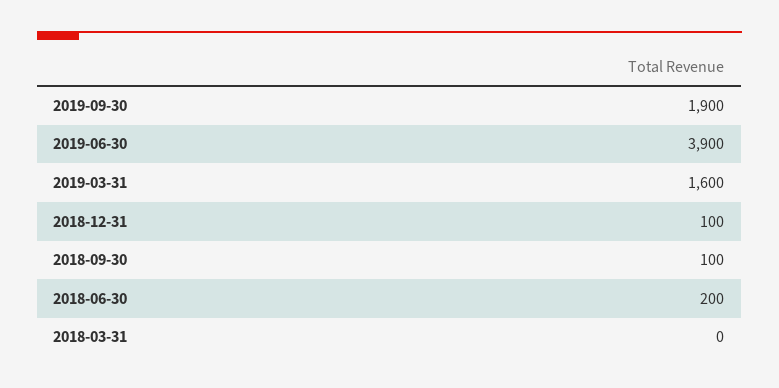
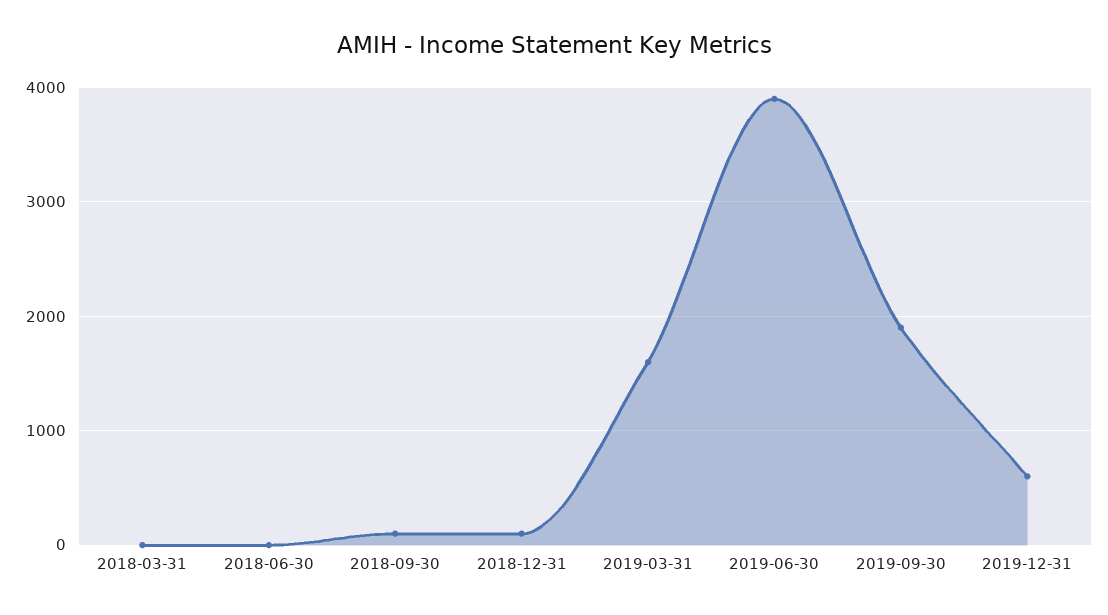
2018-06-30: 200 -> 0
2019-12-31: none -> 600

